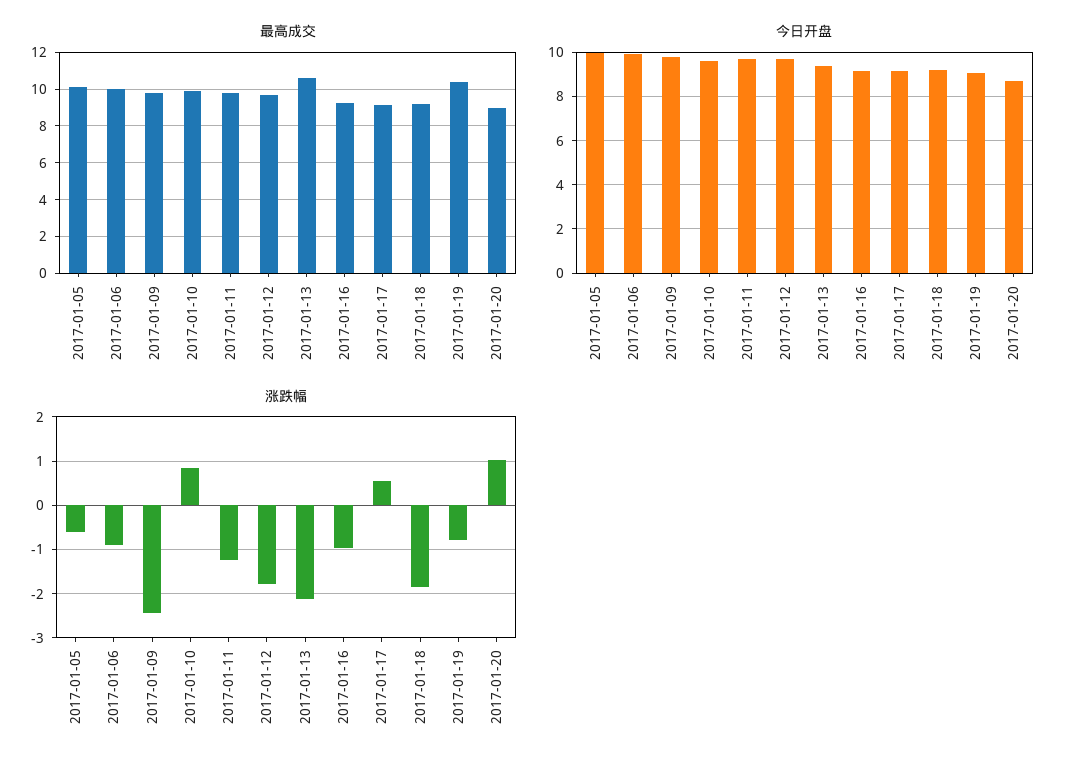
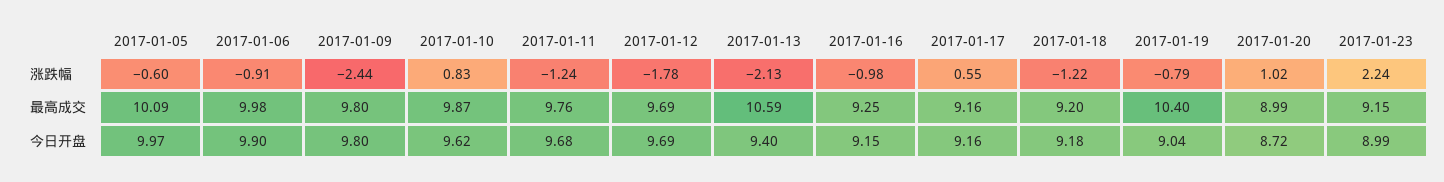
涨跌幅, 2017-01-18: -1.8 -> -1.22
涨跌幅, 2017-01-23: none -> 2.24
最高成交, 2017-01-23: none -> 9.15
今日开盘, 2017-01-23: none -> 8.99

